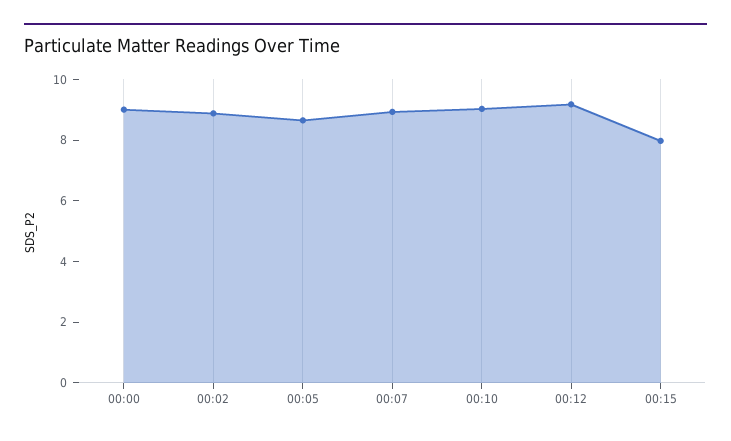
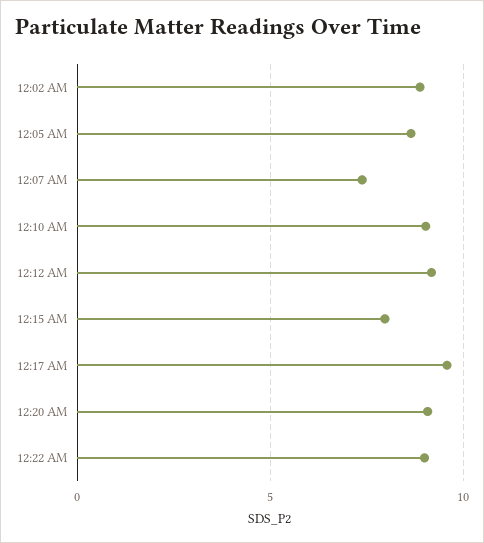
00:00: 9 -> none
00:07: 9 -> 7.5
12:17 AM: none -> 9.5
12:20 AM: none -> 9
12:22 AM: none -> 9

